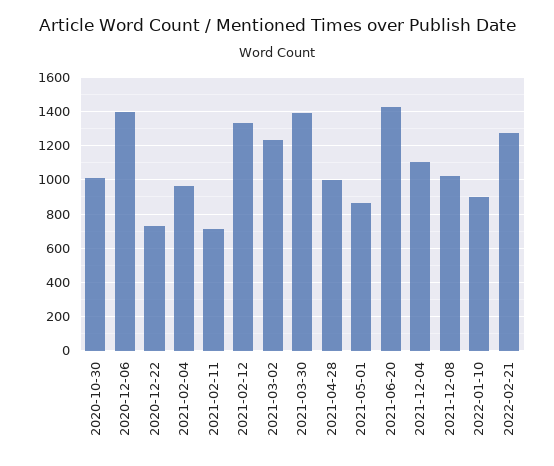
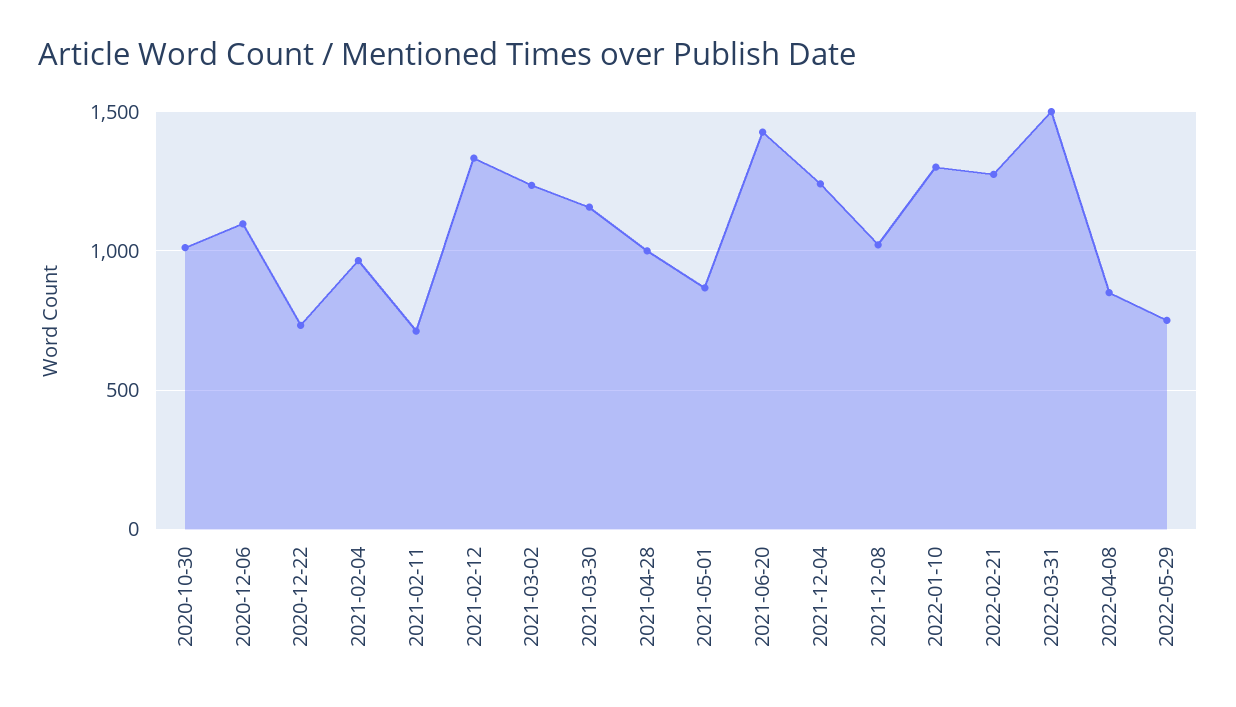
2020-12-06: 1400 -> 1100
2021-03-30: 1400 -> 1150
2021-12-04: 1100 -> 1250
2022-01-10: 900 -> 1300
2022-03-31: none -> 1500
2022-04-08: none -> 850
2022-05-29: none -> 750

